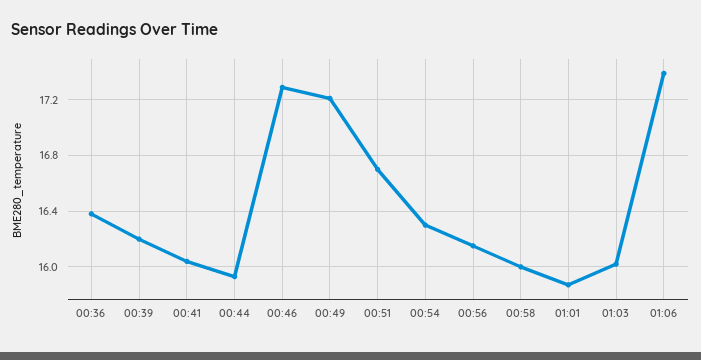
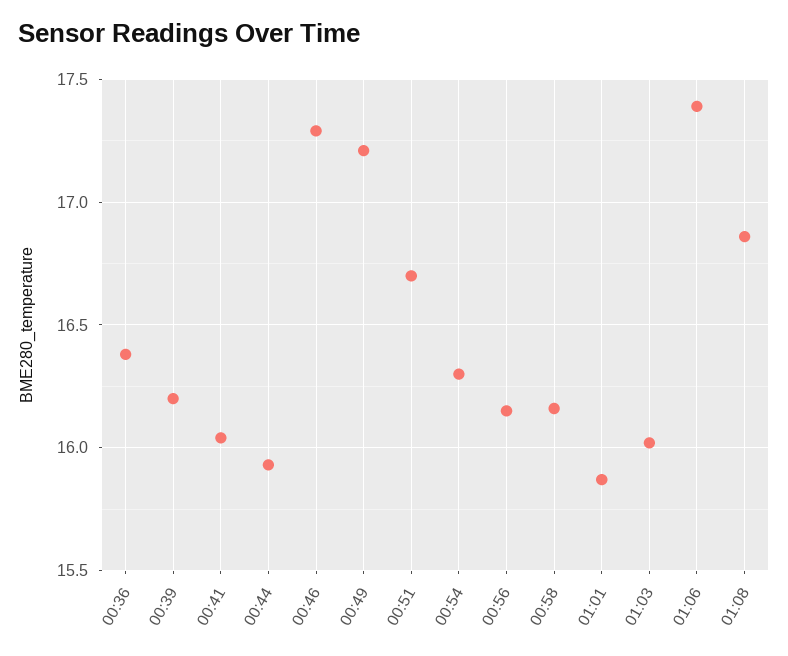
00:58: 16 -> 16.15
01:08: none -> 16.85

